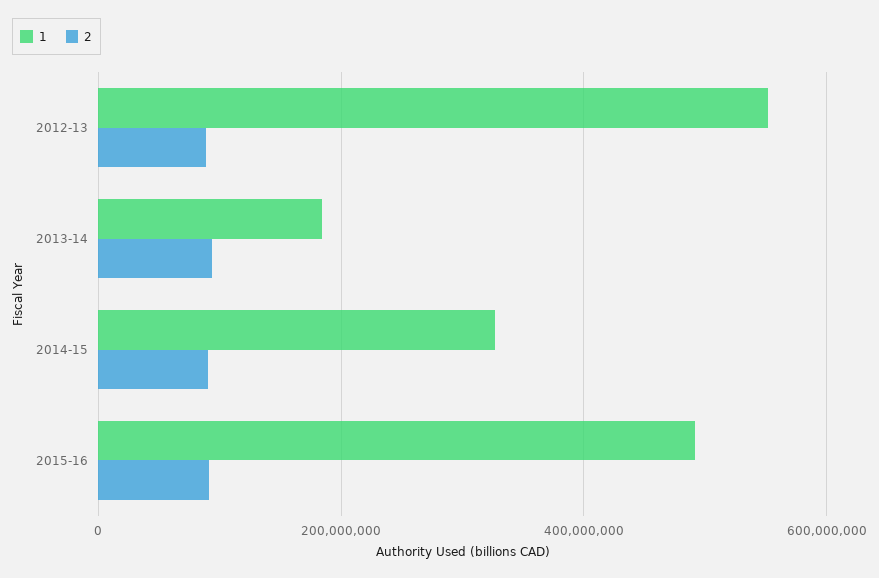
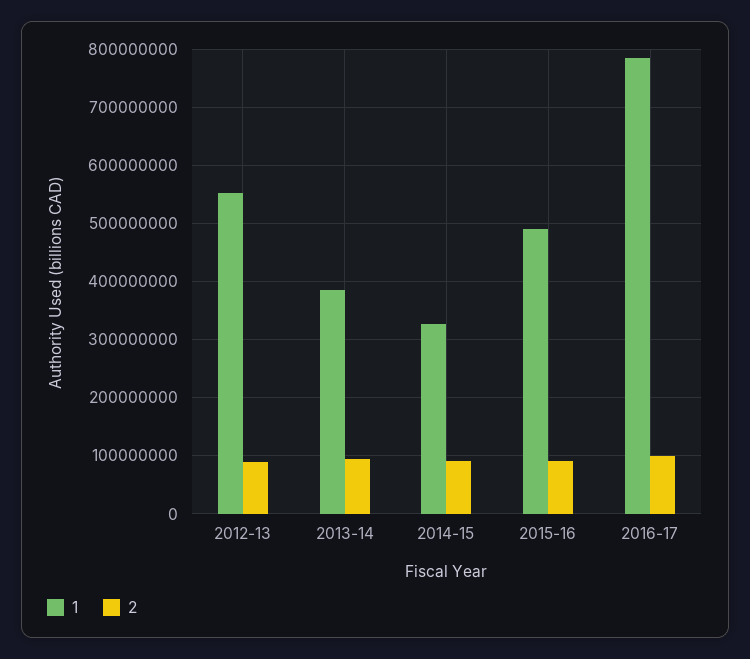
1, 2013-14: 180000000 -> 380000000
1, 2016-17: none -> 780000000
2, 2016-17: none -> 100000000

